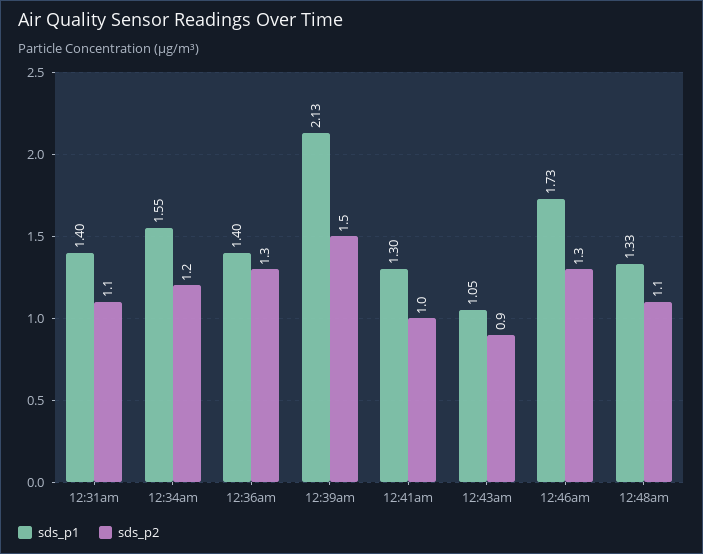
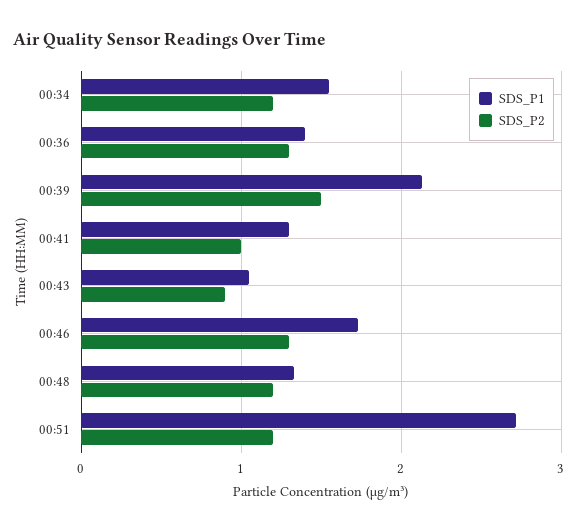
sds_p1, 12:31am: 1.4 -> none
sds_p2, 12:31am: 1.1 -> none
sds_p2, 12:48am: 1.1 -> 1.2
sds_p1, 00:51: none -> 2.7
sds_p2, 00:51: none -> 1.2

